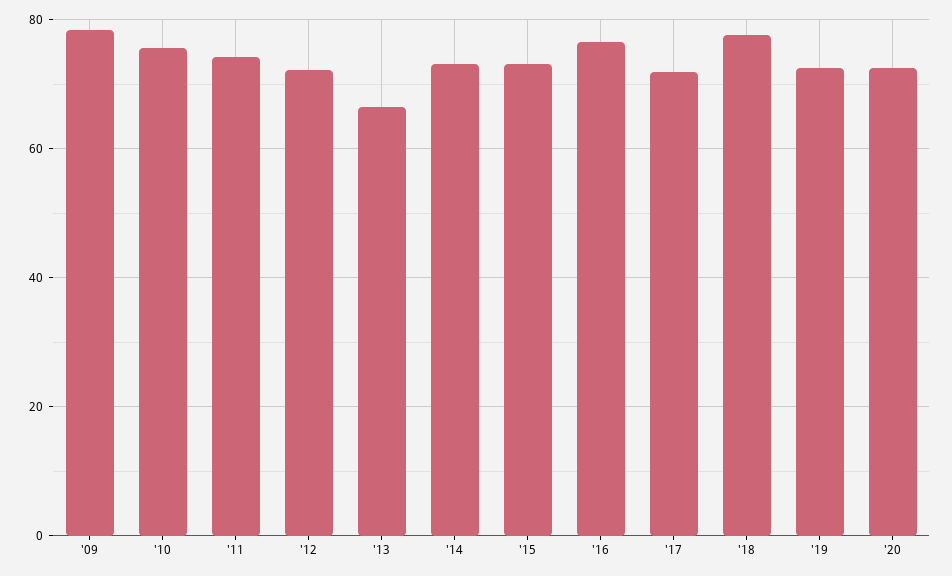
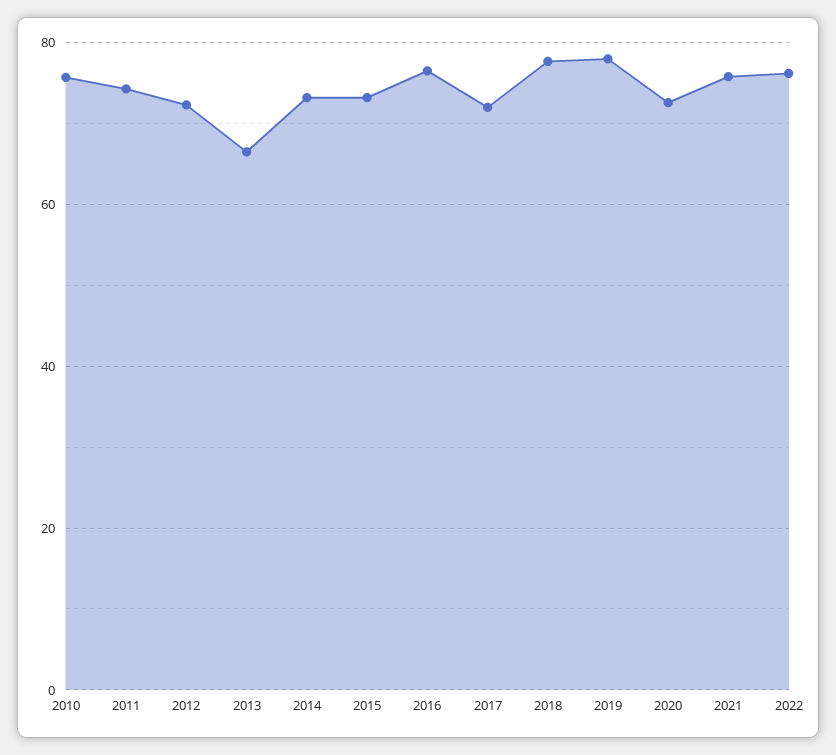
'09: 78 -> none
'19: 72 -> 78
2021: none -> 76
2022: none -> 76

